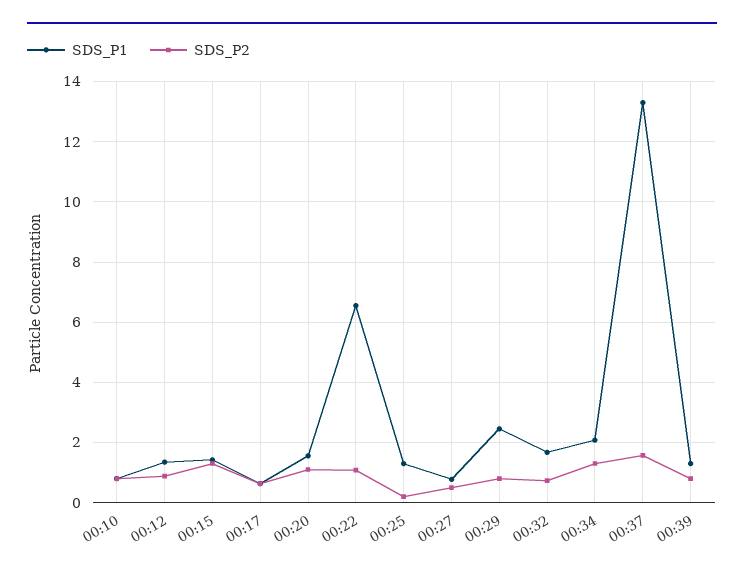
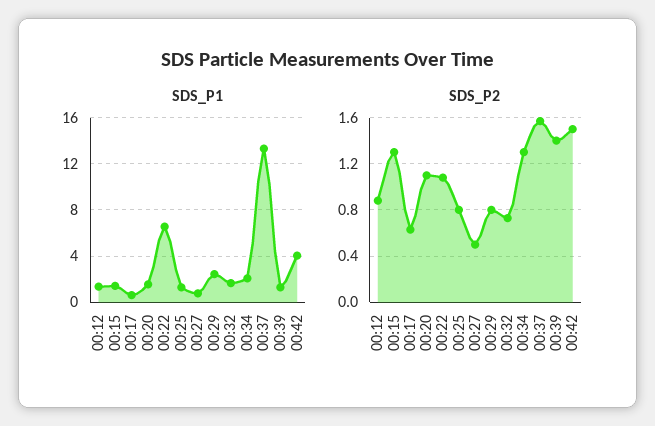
SDS_P1, 00:10: 0.8 -> none
SDS_P2, 00:10: 0.8 -> none
SDS_P2, 00:25: 0.2 -> 0.8
SDS_P2, 00:39: 0.8 -> 1.4
SDS_P1, 00:42: none -> 4
SDS_P2, 00:42: none -> 1.5

